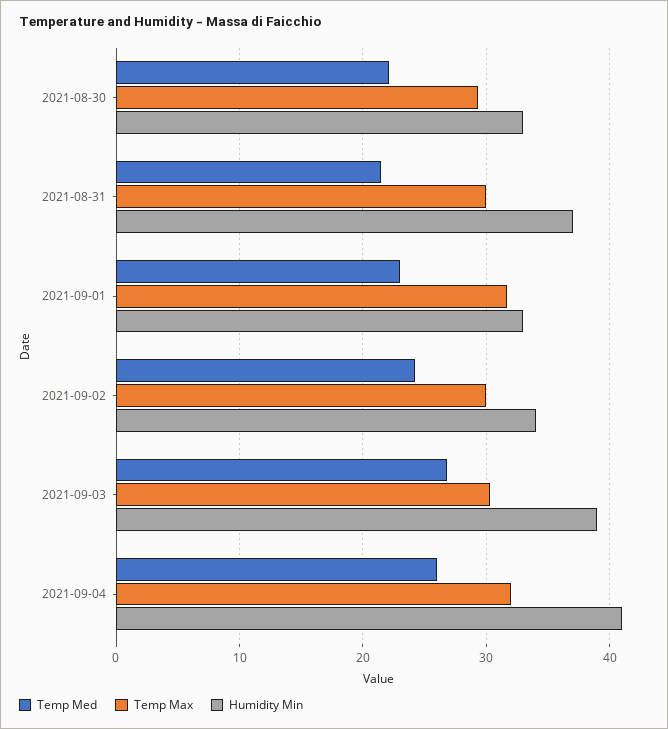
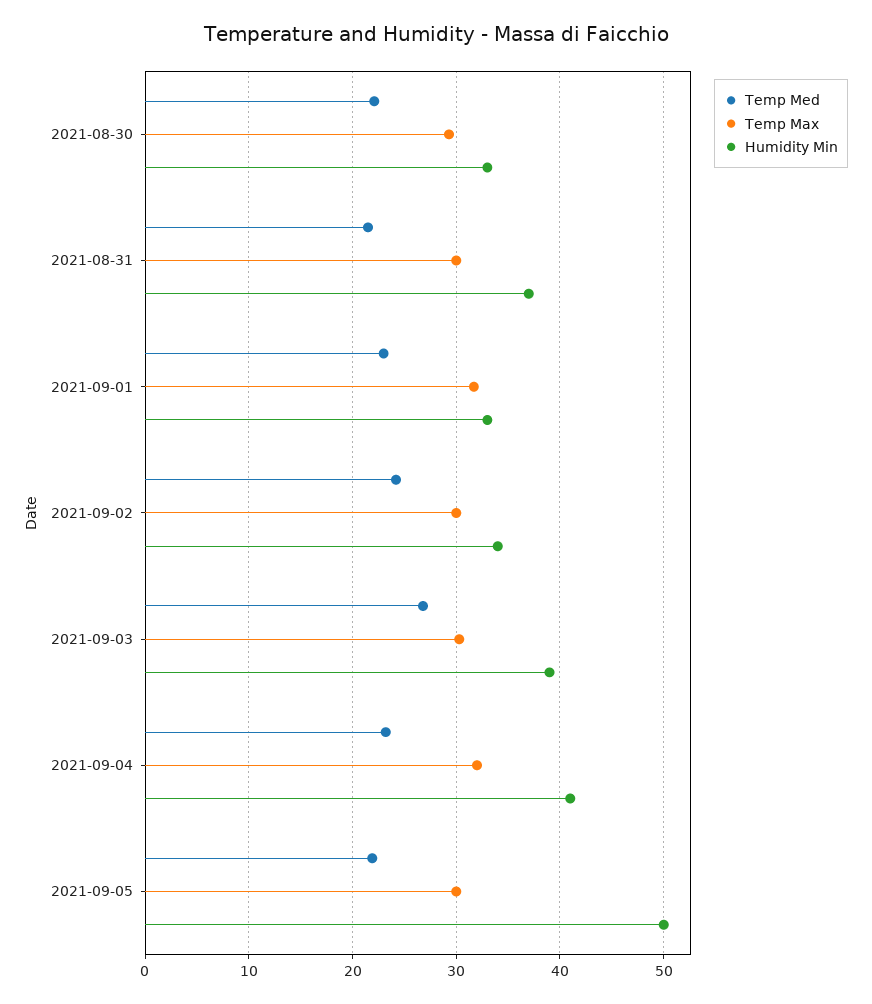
Temp Med, 2021-09-04: 26 -> 23
Temp Med, 2021-09-05: none -> 22
Temp Max, 2021-09-05: none -> 30
Humidity Min, 2021-09-05: none -> 50

